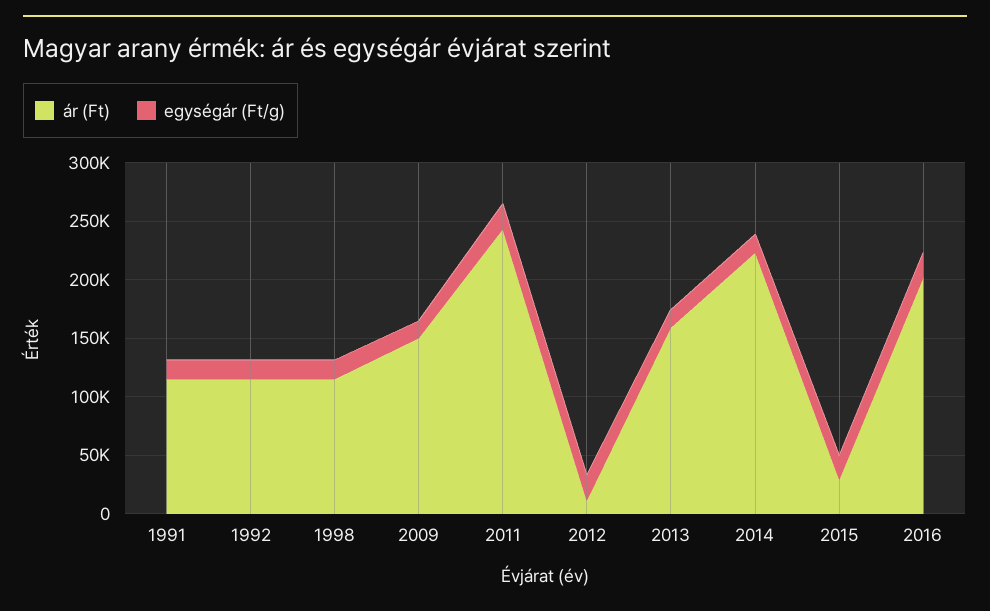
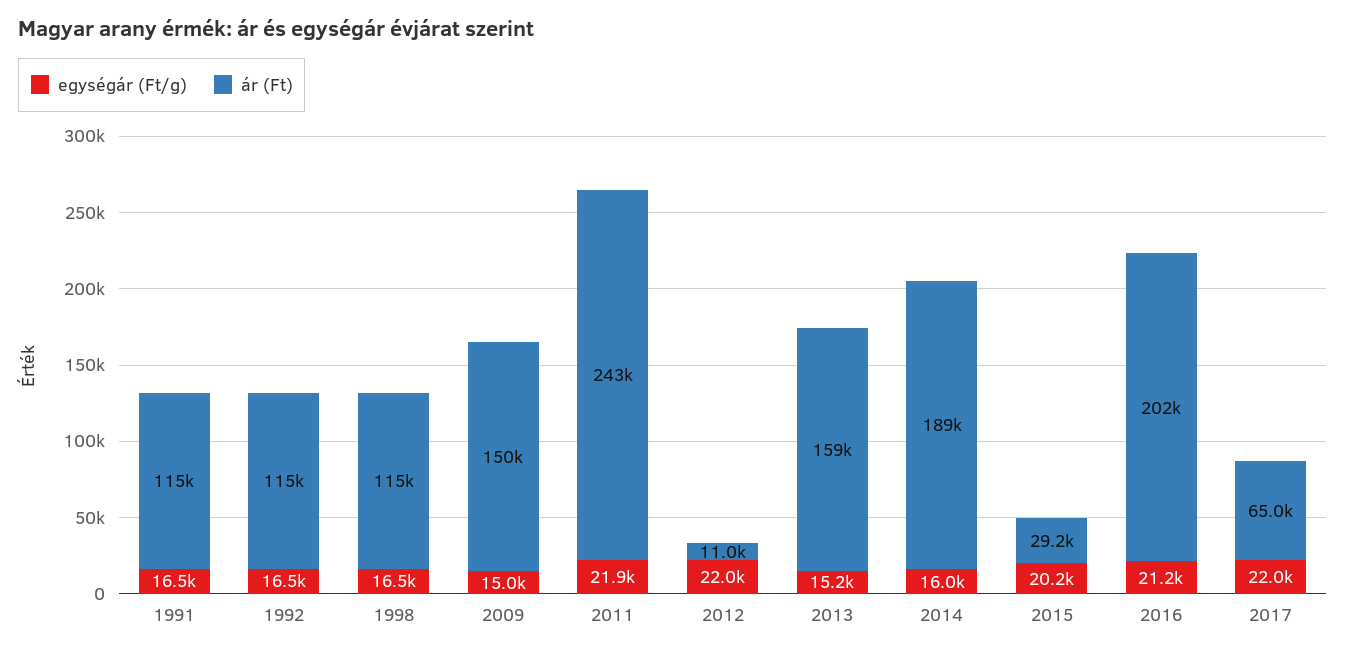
ár (Ft), 2014: 220000 -> 189000
egységár (Ft/g), 2017: none -> 22000
ár (Ft), 2017: none -> 65000

